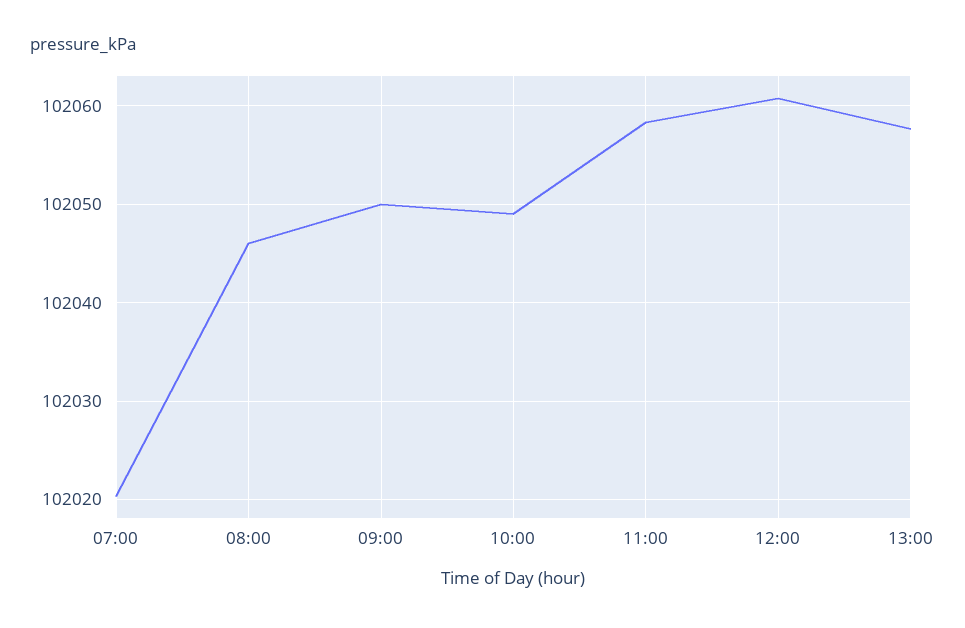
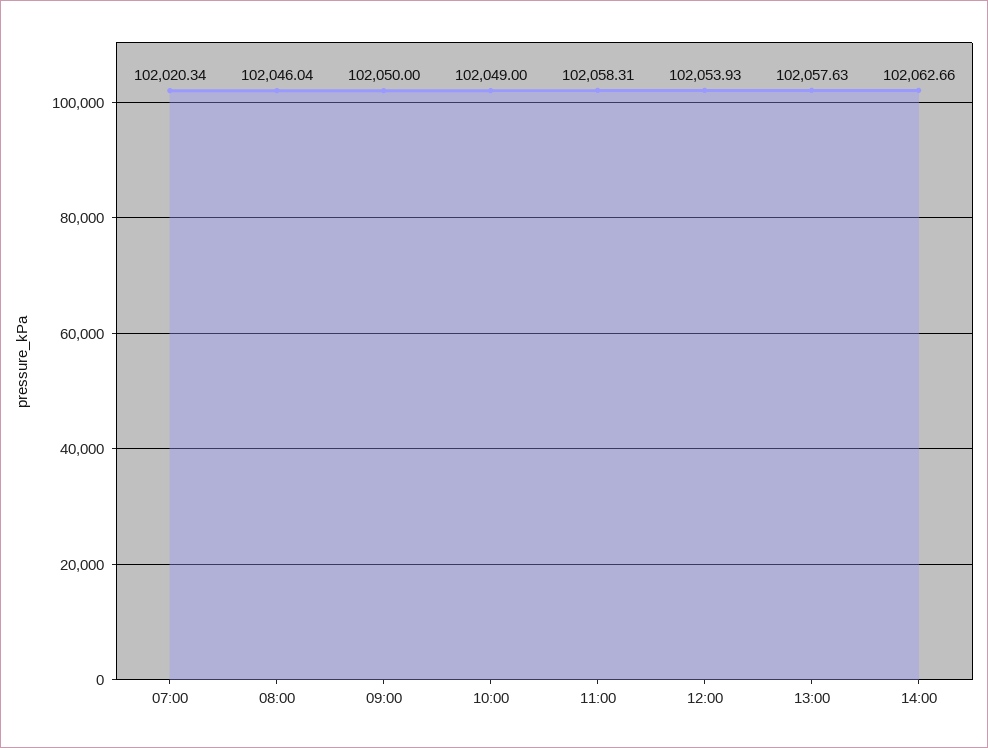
12:00: 102061 -> 102053.93
14:00: none -> 102062.66

